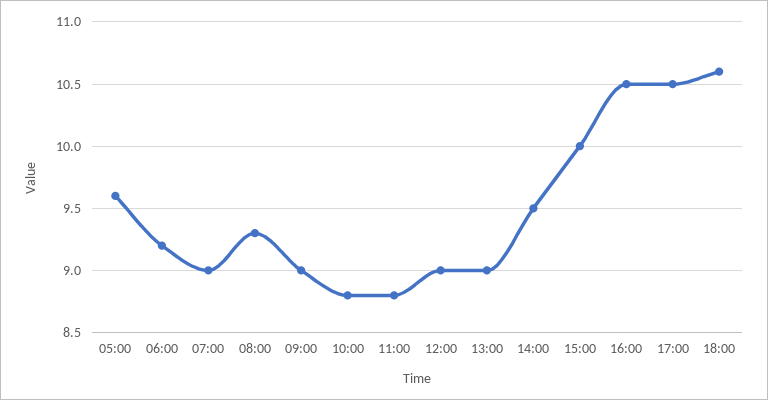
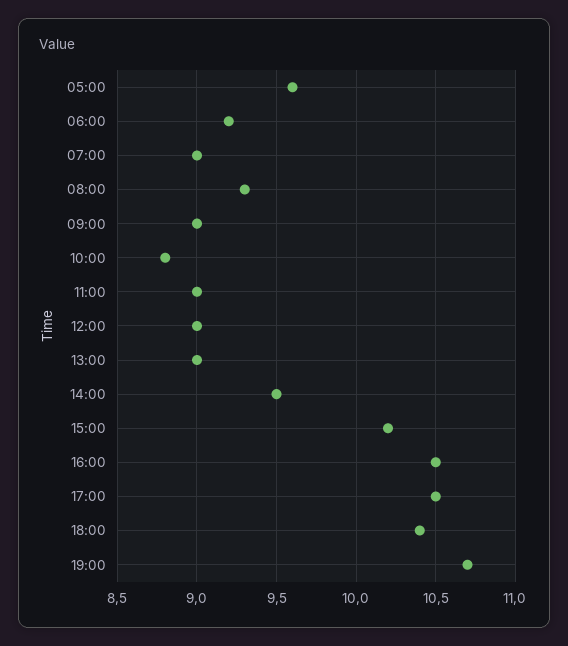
11:00: 8.8 -> 9
15:00: 10 -> 10.2
18:00: 10.6 -> 10.4
19:00: none -> 10.7

